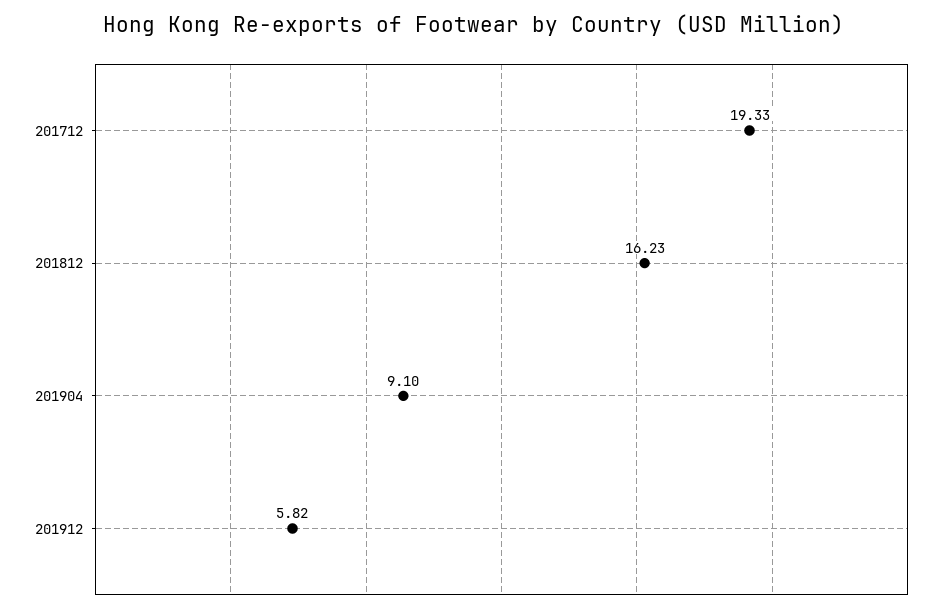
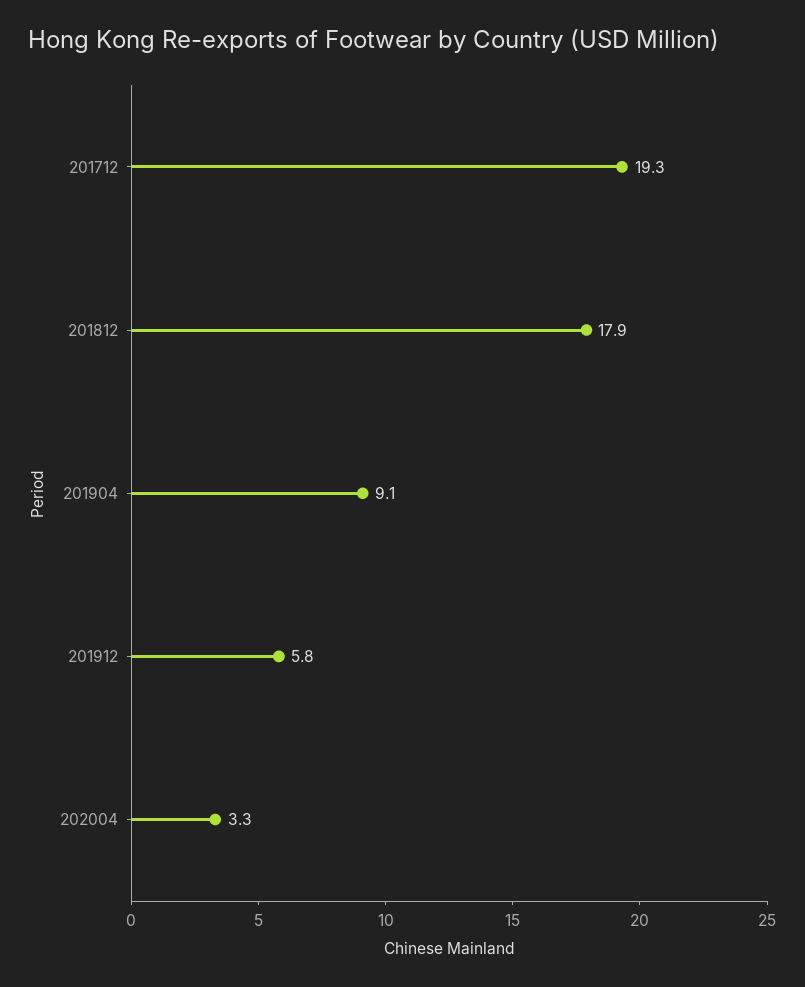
201812: 16.23 -> 17.9
202004: none -> 3.3

